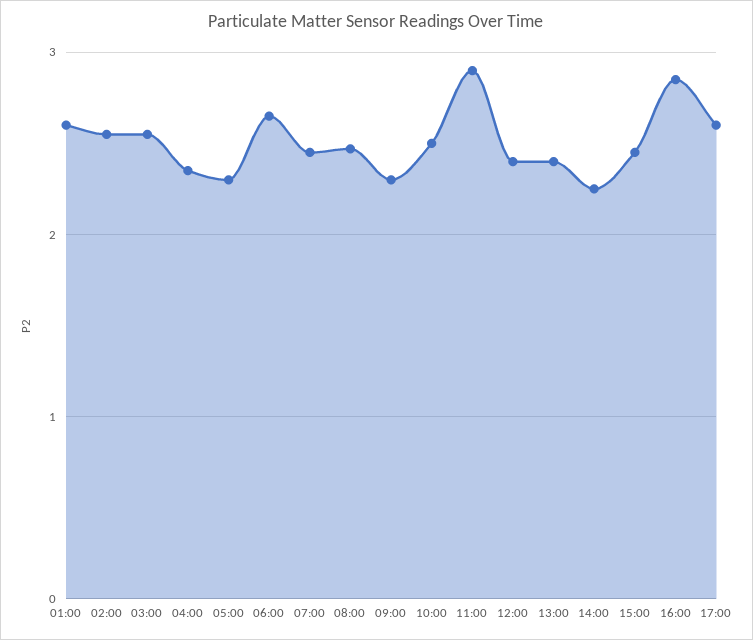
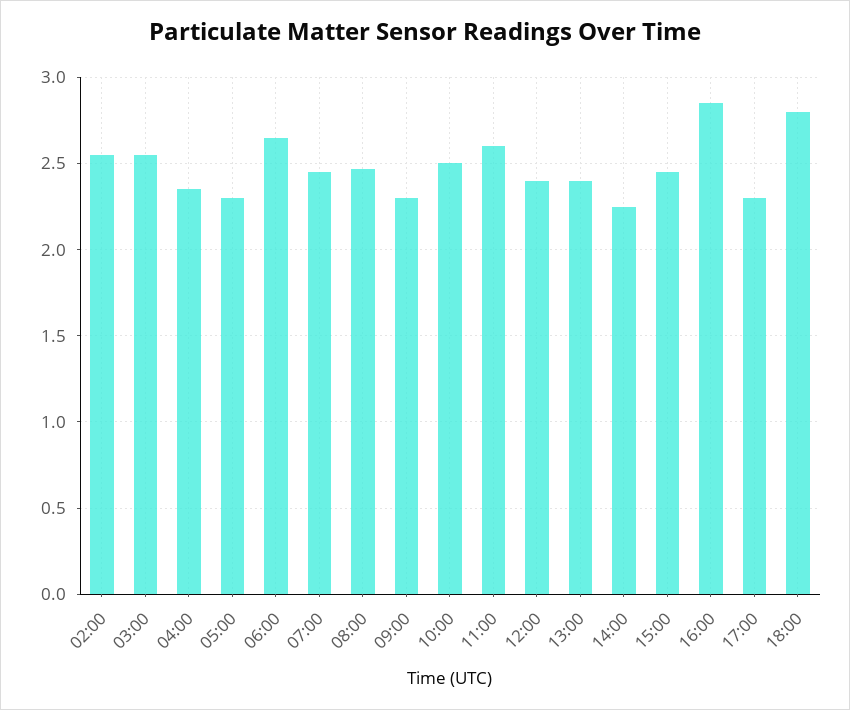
01:00: 2.6 -> none
11:00: 2.9 -> 2.6
17:00: 2.6 -> 2.3
18:00: none -> 2.8

